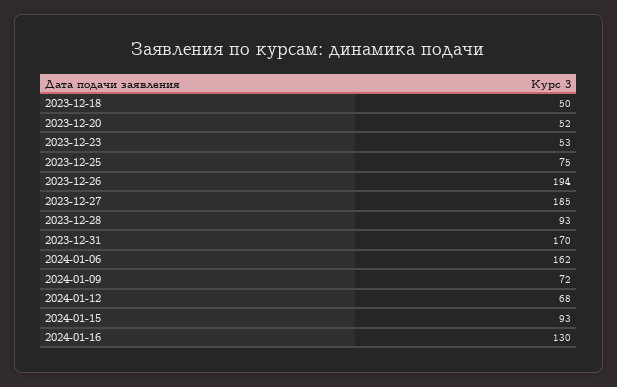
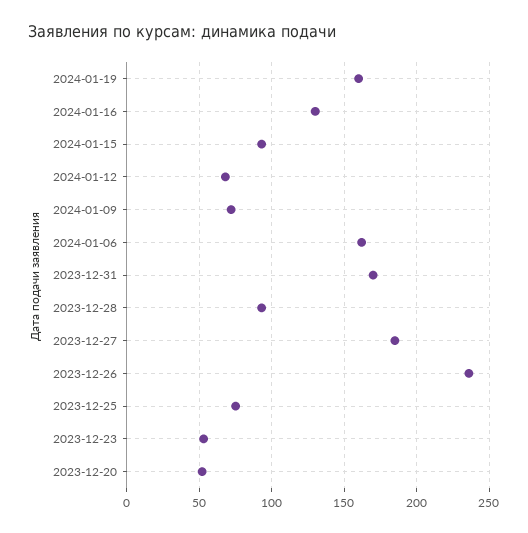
2023-12-18: 50 -> none
2023-12-26: 194 -> 235
2024-01-19: none -> 160

